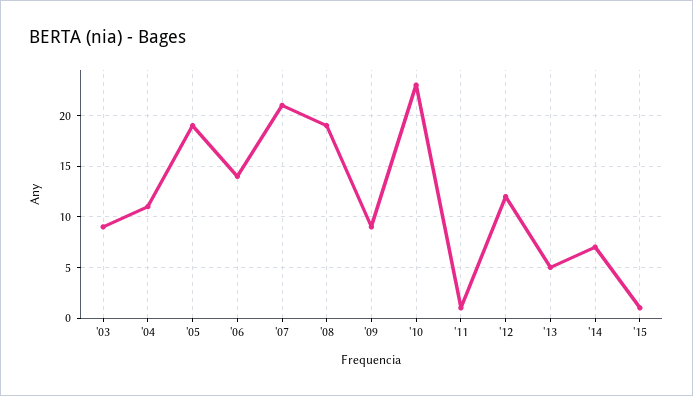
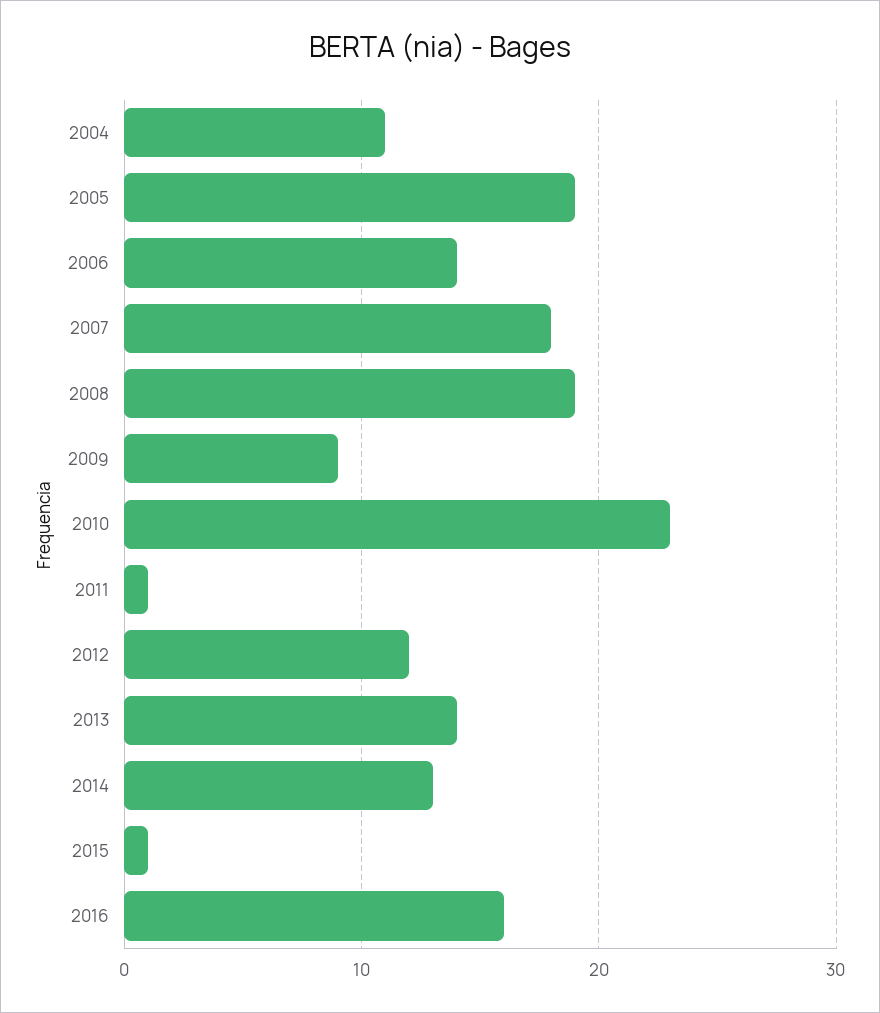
'03: 9 -> none
'07: 21 -> 18
'13: 5 -> 14
'14: 7 -> 13
2016: none -> 16

